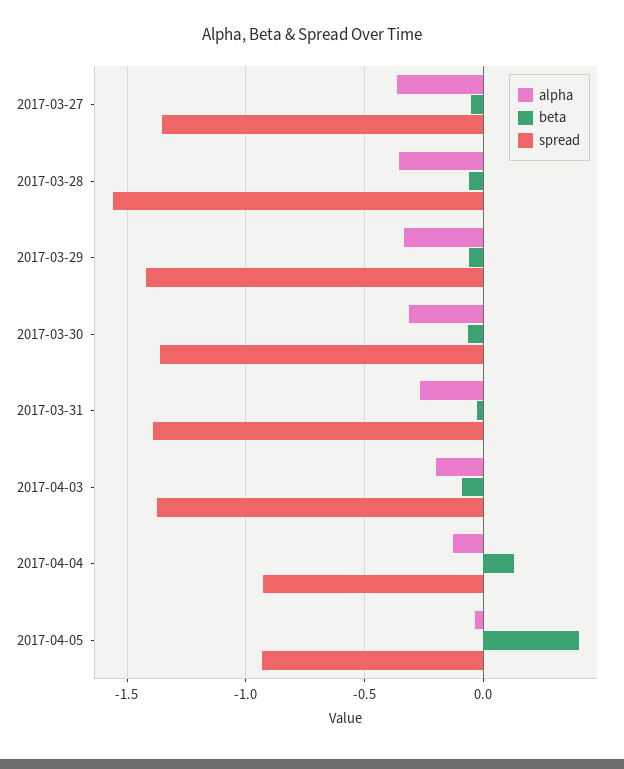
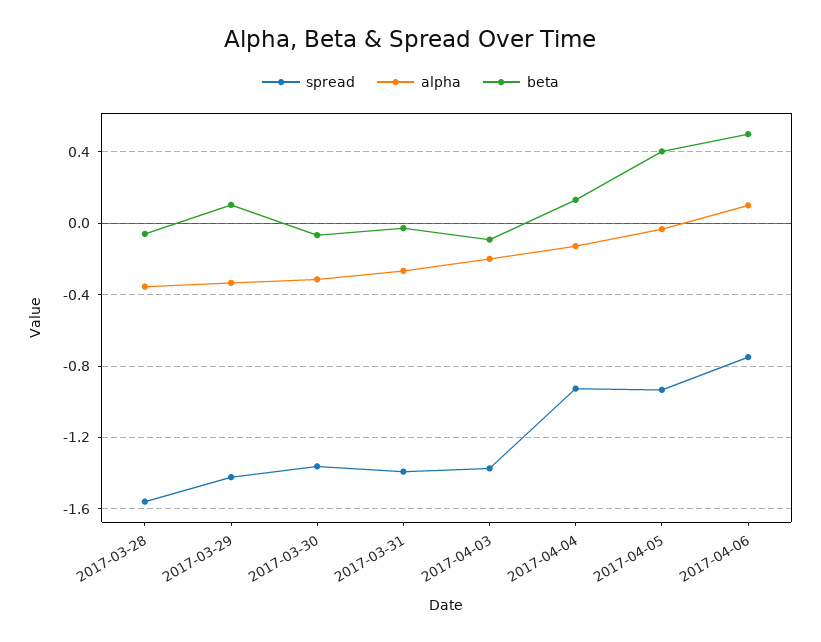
alpha, 2017-03-27: -0.35 -> none
beta, 2017-03-27: -0.05 -> none
spread, 2017-03-27: -1.35 -> none
beta, 2017-03-29: -0.05 -> 0.1
spread, 2017-04-06: none -> -0.75
alpha, 2017-04-06: none -> 0.1
beta, 2017-04-06: none -> 0.5

